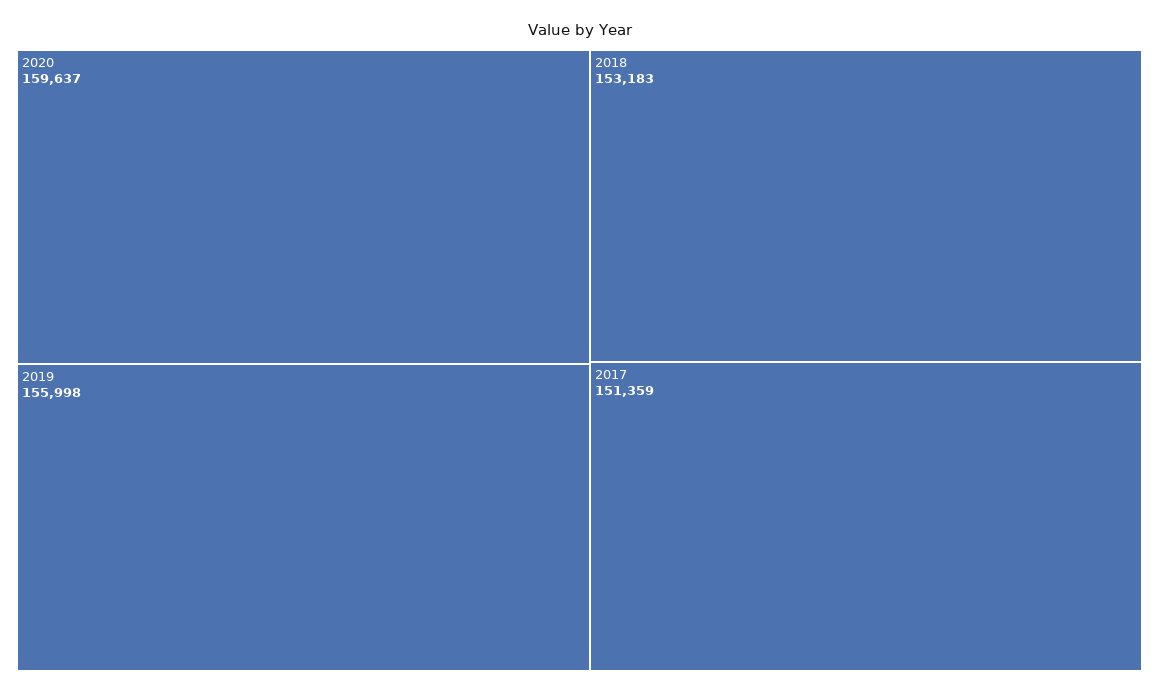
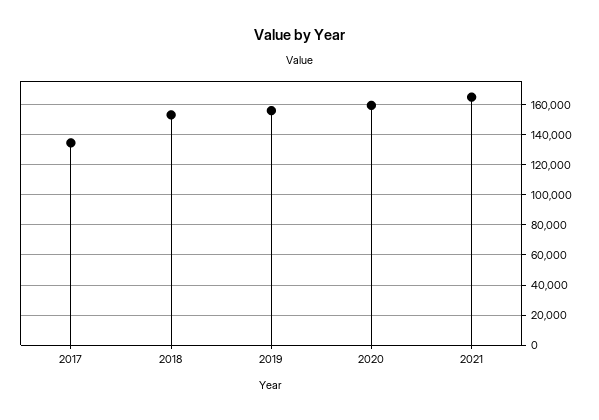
2017: 151359 -> 135000
2021: none -> 165000

